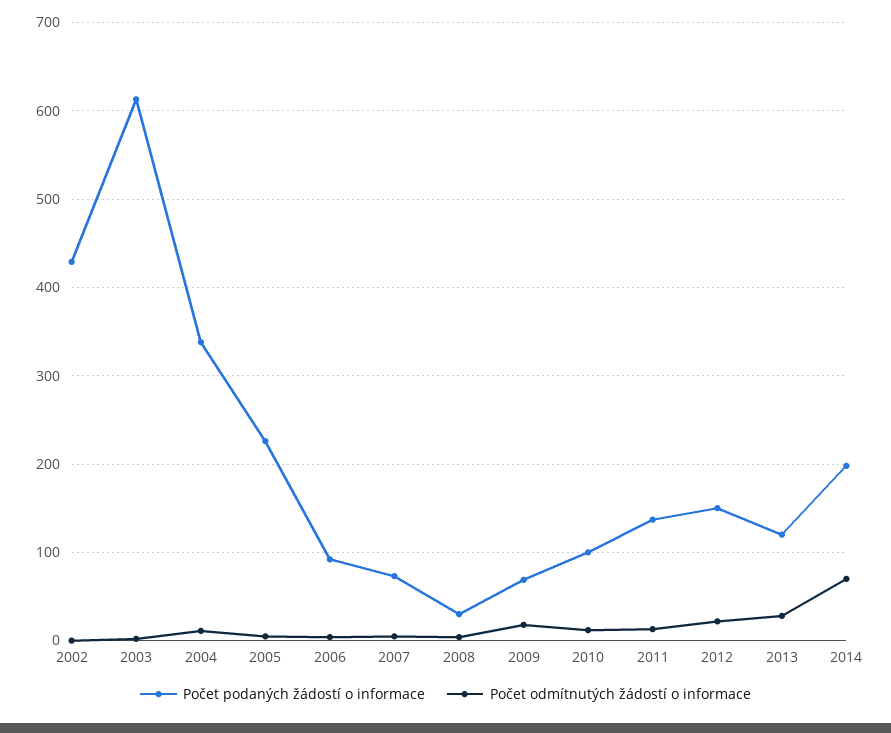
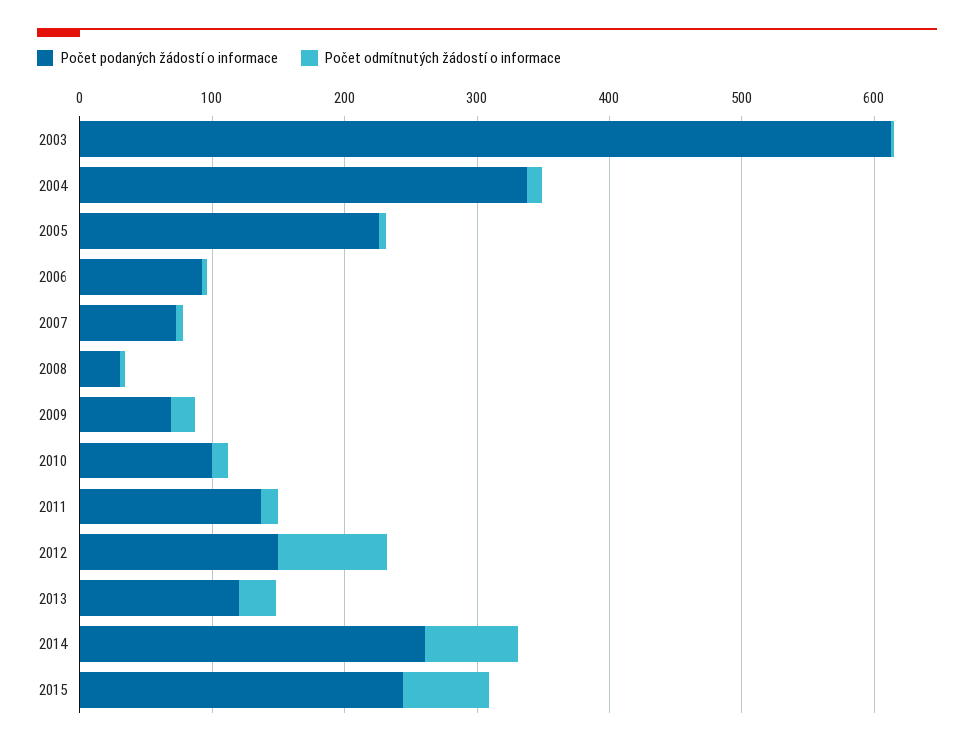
Počet podaných žádostí o informace, 2002: 430 -> none
Počet odmítnutých žádostí o informace, 2002: 0 -> none
Počet odmítnutých žádostí o informace, 2012: 20 -> 80
Počet podaných žádostí o informace, 2014: 200 -> 260
Počet podaných žádostí o informace, 2015: none -> 240
Počet odmítnutých žádostí o informace, 2015: none -> 60

